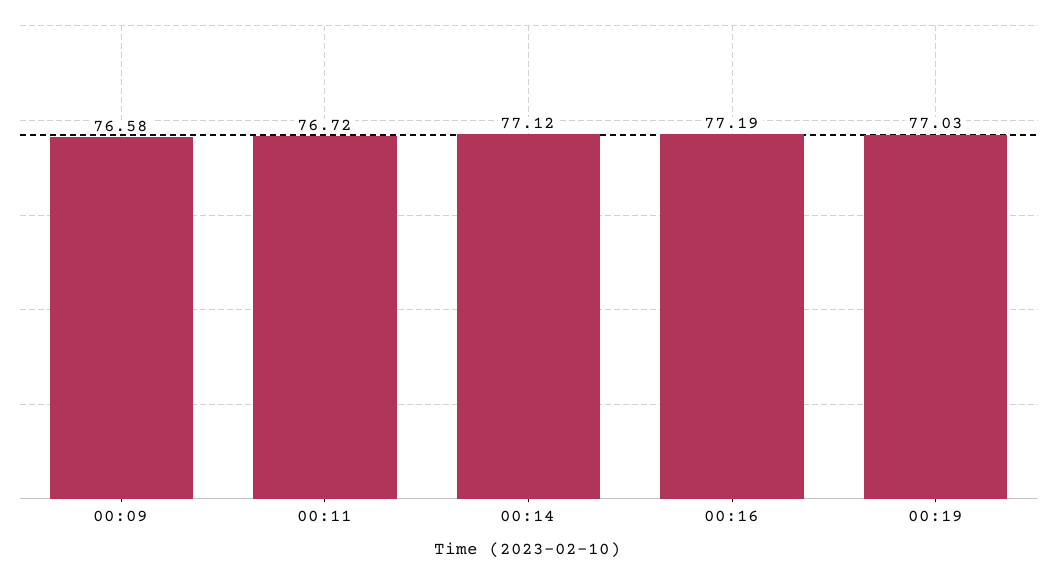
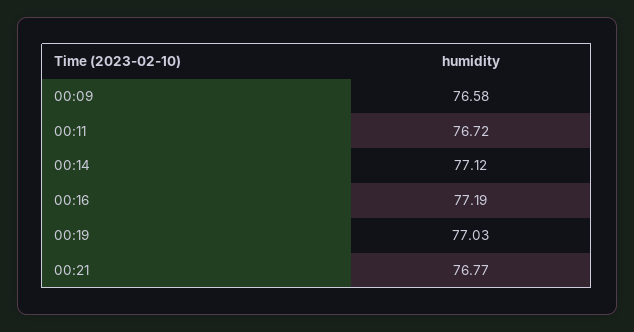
00:21: none -> 76.77

